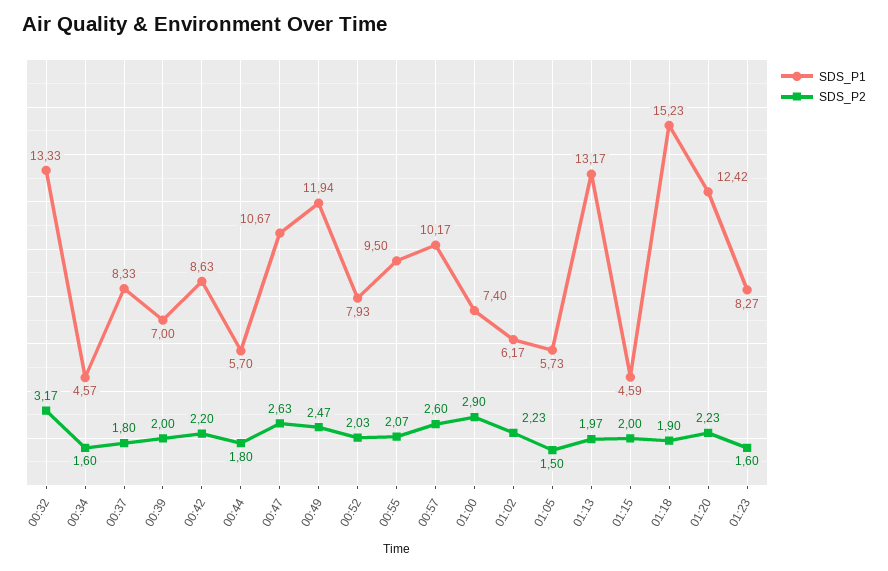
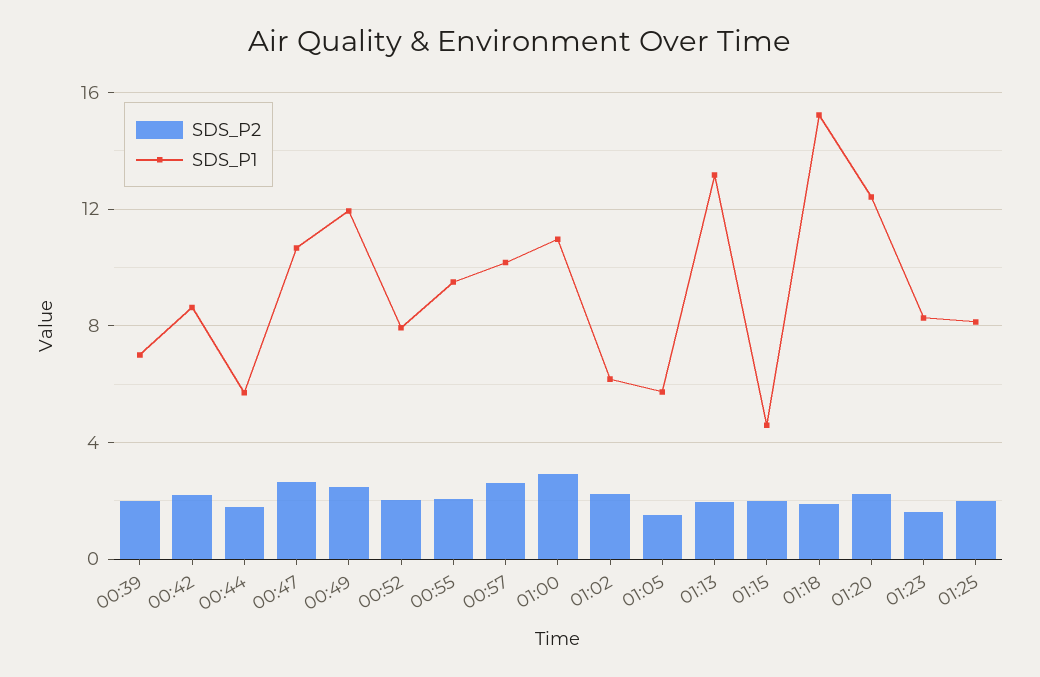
SDS_P1, 00:32: 13.33 -> none
SDS_P2, 00:32: 3.17 -> none
SDS_P1, 00:34: 4.57 -> none
SDS_P2, 00:34: 1.6 -> none
SDS_P1, 00:37: 8.33 -> none
SDS_P2, 00:37: 1.8 -> none
SDS_P1, 01:00: 7.4 -> 11
SDS_P2, 01:25: none -> 2
SDS_P1, 01:25: none -> 8

